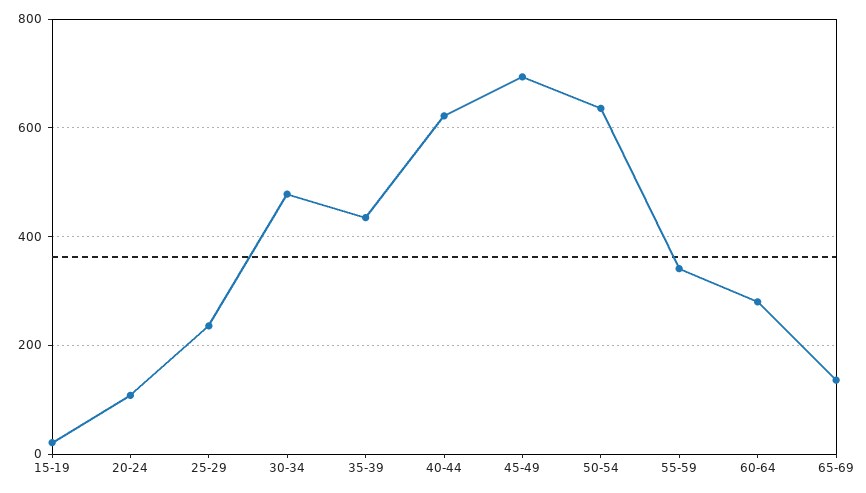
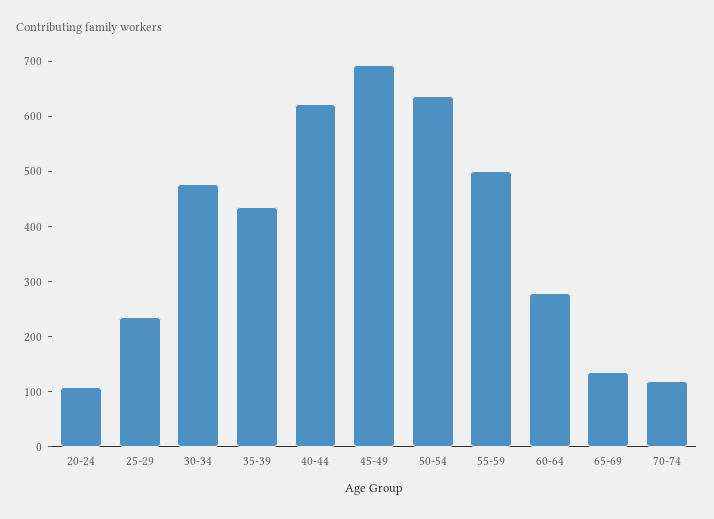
15-19: 20 -> none
55-59: 340 -> 500
70-74: none -> 120

